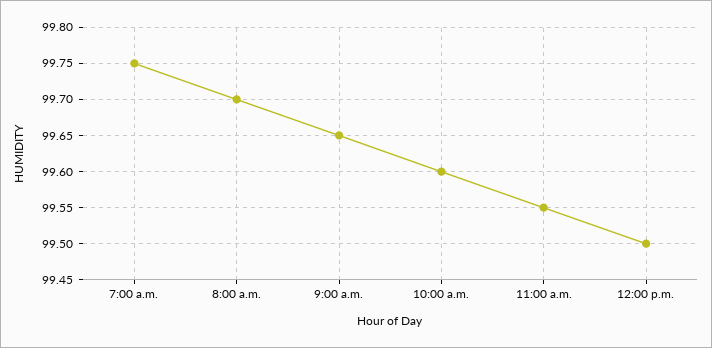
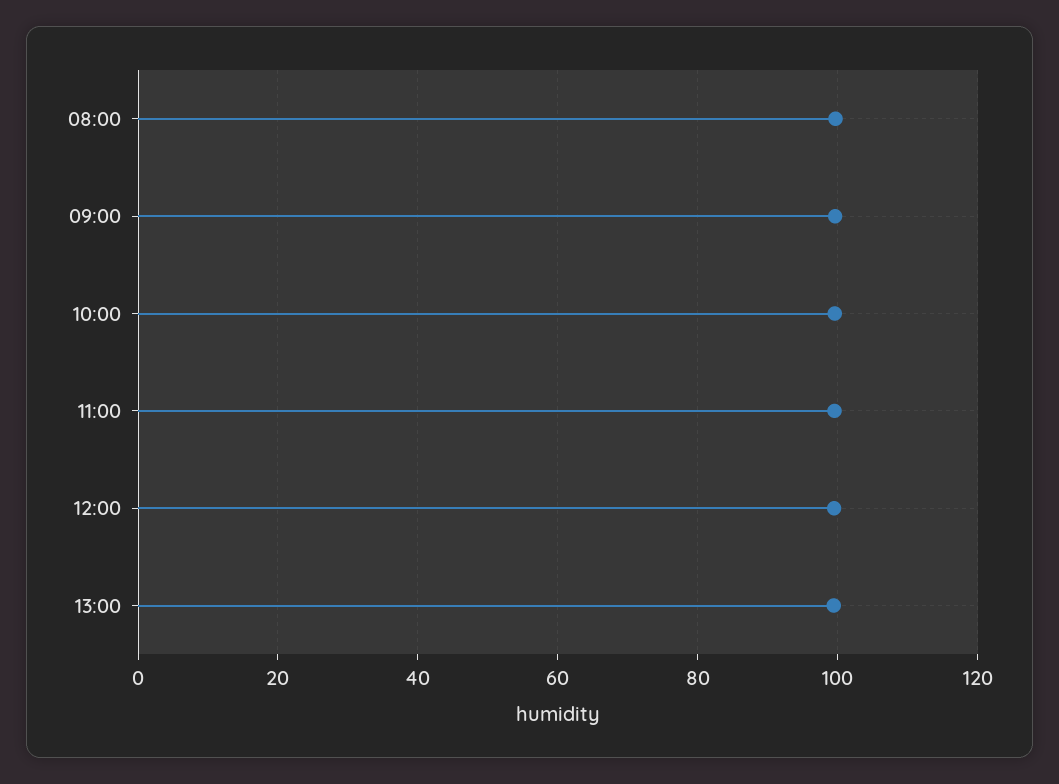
7:00 a.m.: 99.75 -> none
13:00: none -> 100

